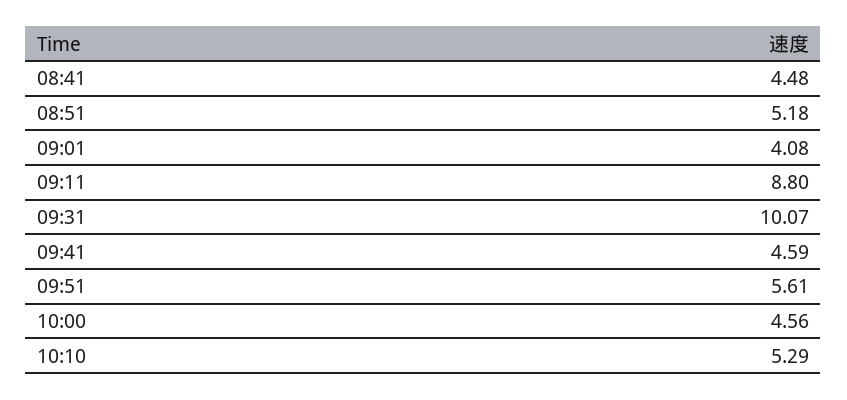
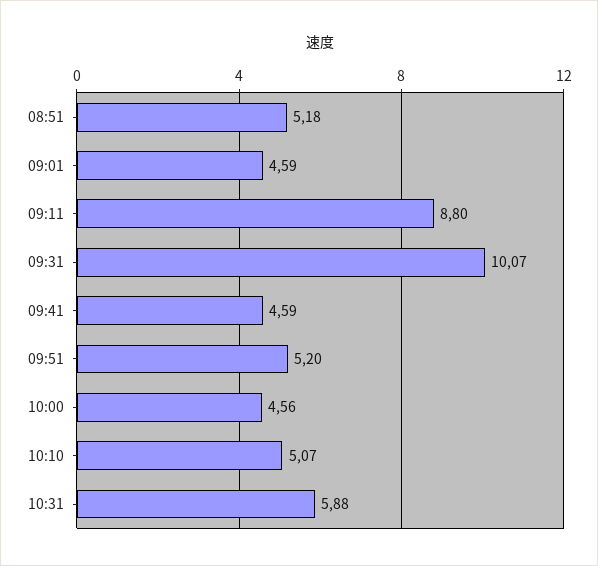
08:41: 4.48 -> none
09:01: 4.08 -> 4.59
09:51: 5.61 -> 5.2
10:10: 5.29 -> 5.07
10:31: none -> 5.88

